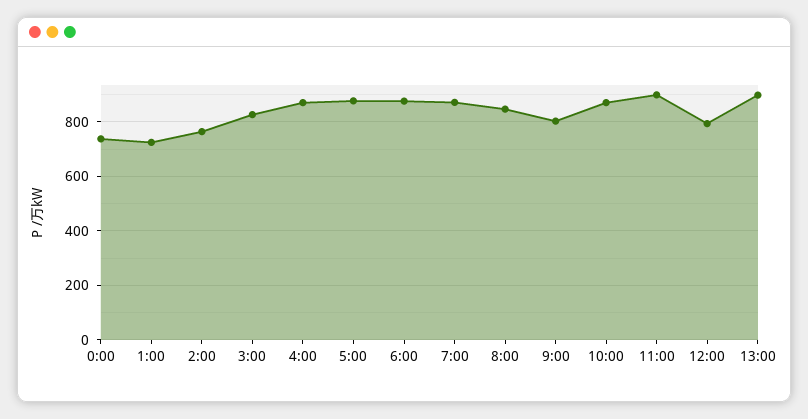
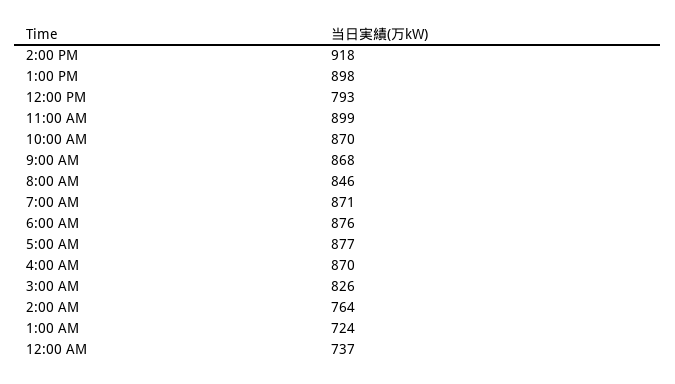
9:00: 800 -> 868
2:00 PM: none -> 918

